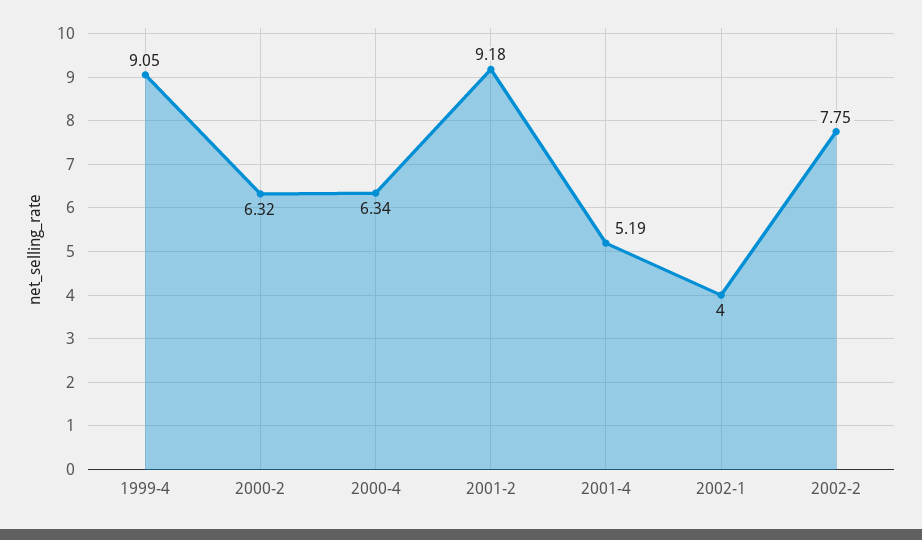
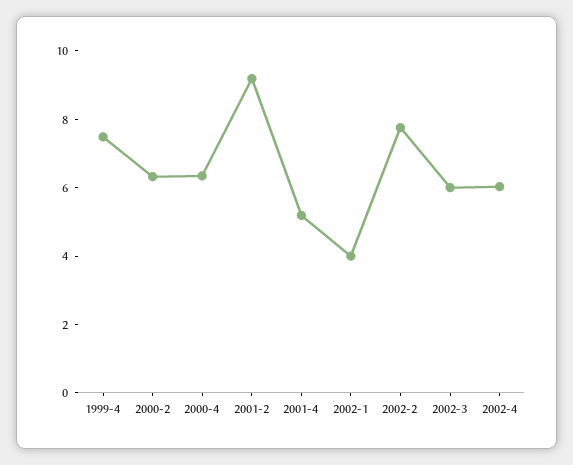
1999-4: 9.05 -> 7.5
2002-3: none -> 6
2002-4: none -> 6

